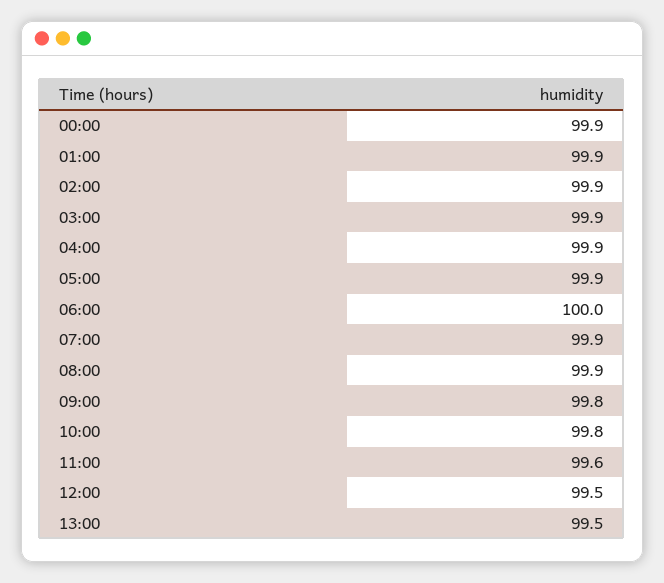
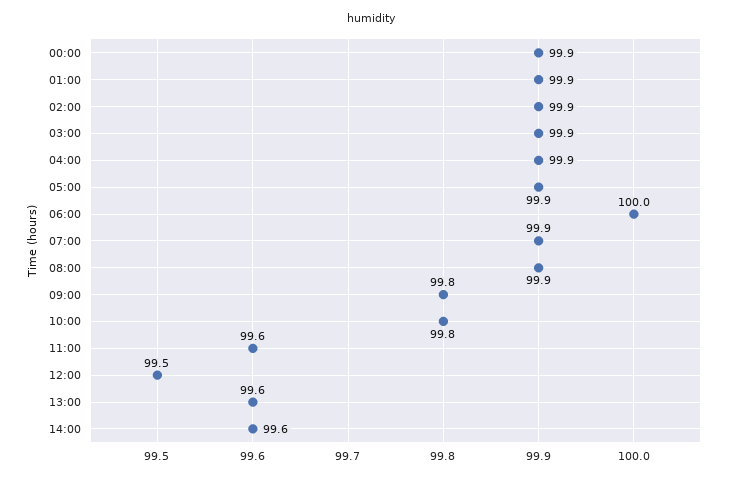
13:00: 99.5 -> 99.6
14:00: none -> 99.6

